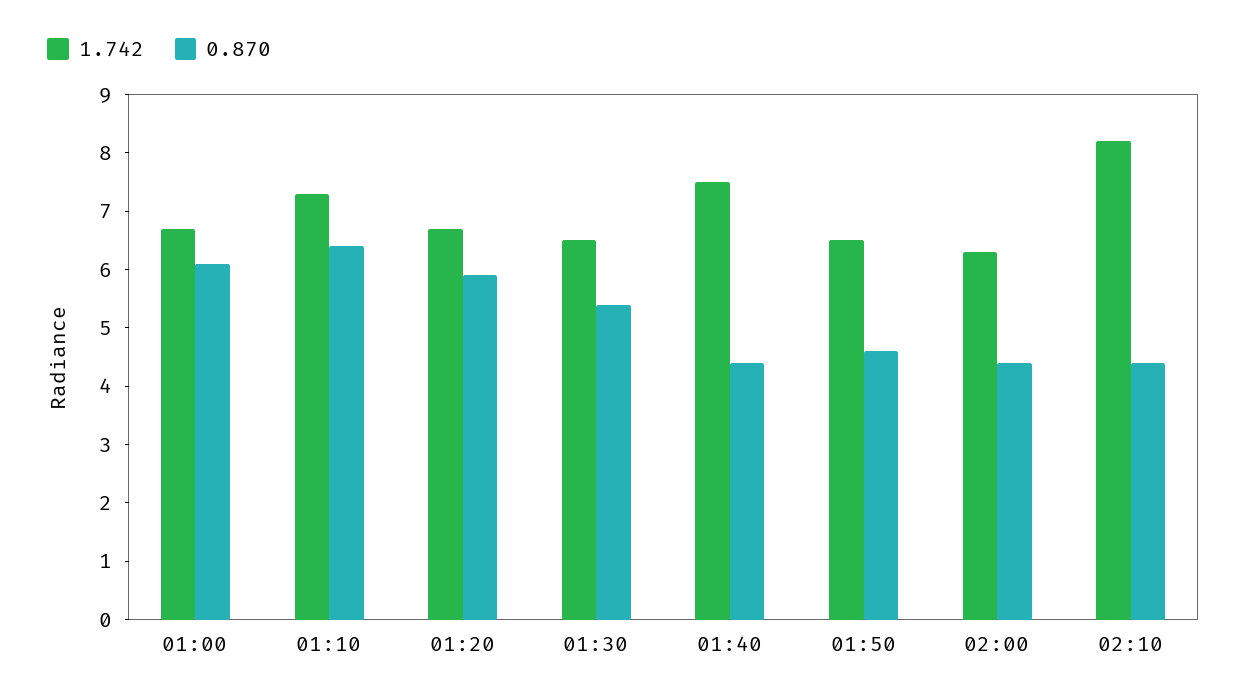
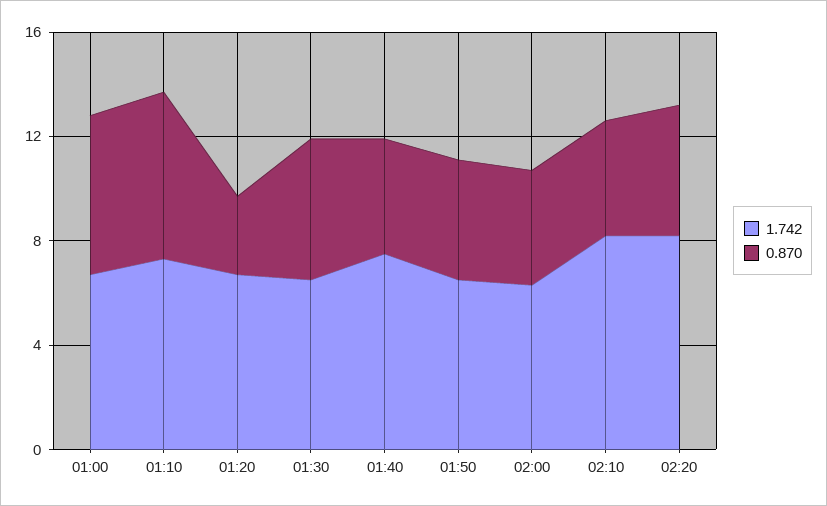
0.870, 01:20: 6 -> 3
1.742, 02:20: none -> 8
0.870, 02:20: none -> 5

